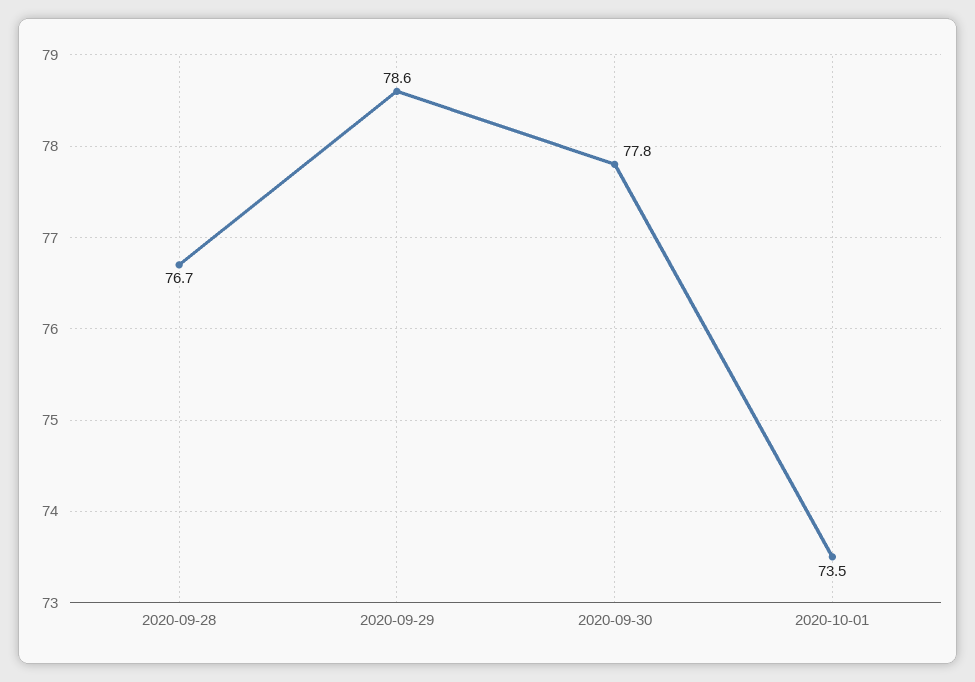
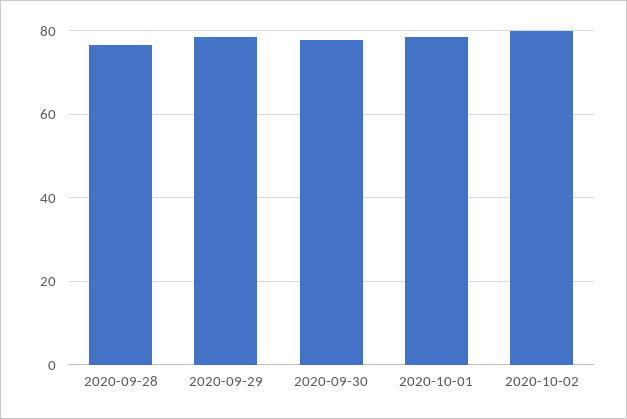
2020-10-01: 73.5 -> 78
2020-10-02: none -> 80

